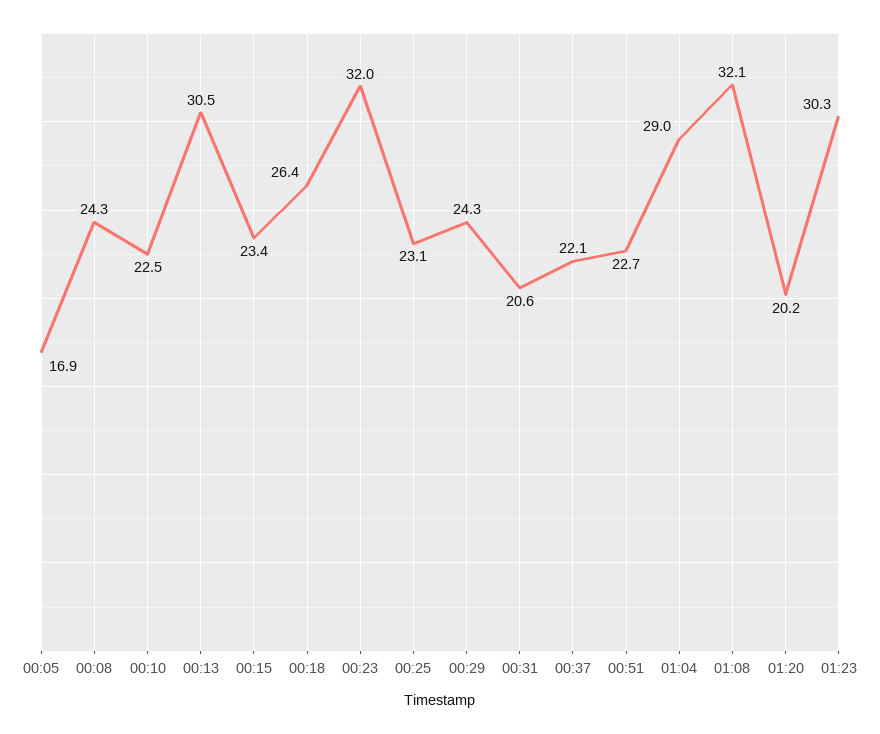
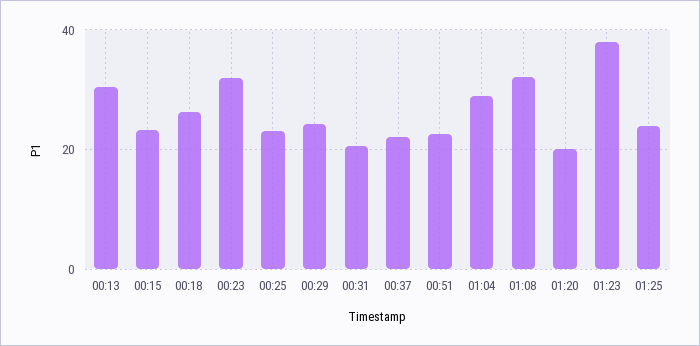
00:05: 16.9 -> none
00:08: 24.3 -> none
00:10: 22.5 -> none
01:23: 30.3 -> 38
01:25: none -> 24

